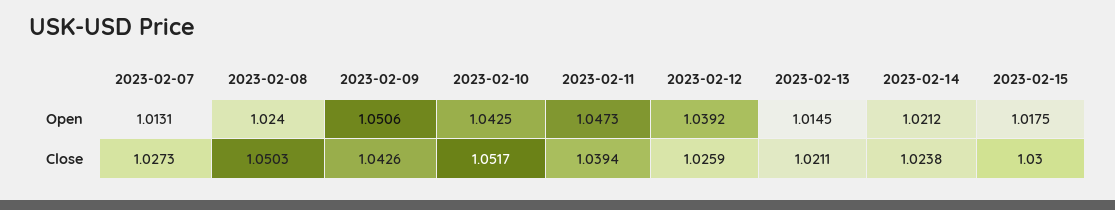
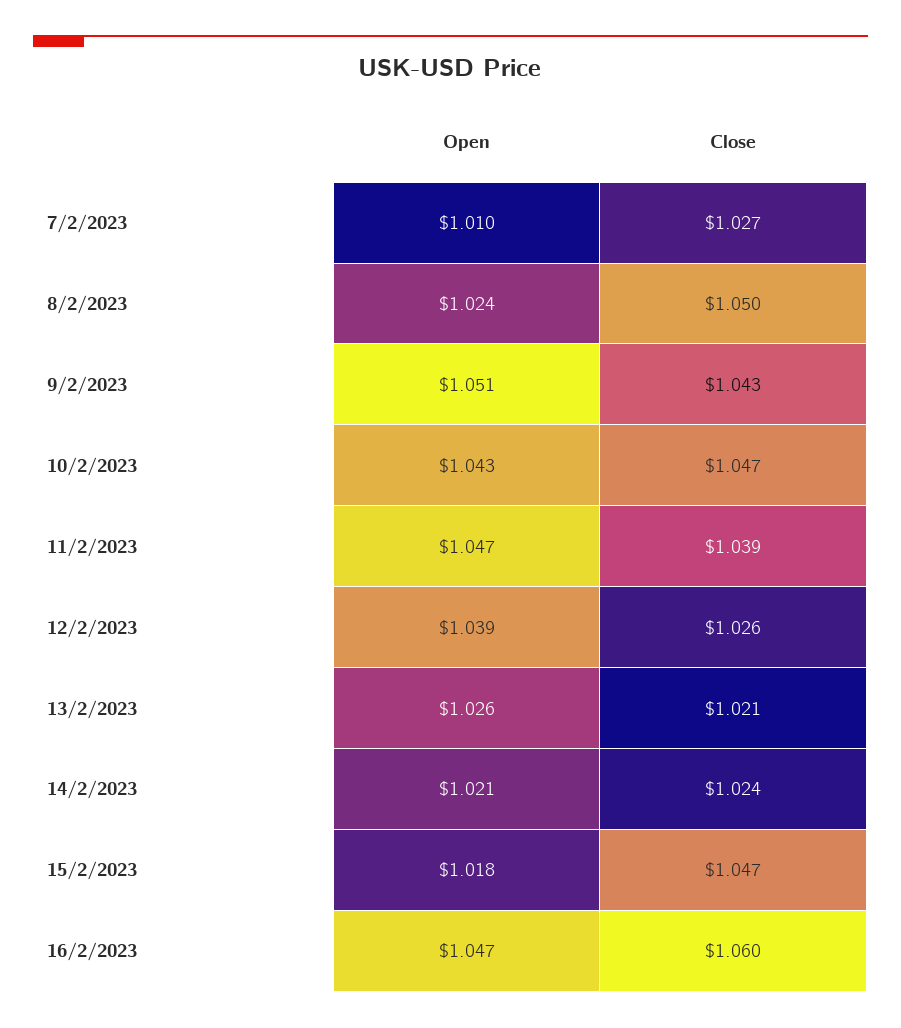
2023-02-07, Open: 1.0131 -> 1.01
2023-02-13, Open: 1.0145 -> 1.026
2023-02-10, Close: 1.0517 -> 1.047
2023-02-15, Close: 1.03 -> 1.047
16/2/2023, Open: none -> 1.047
16/2/2023, Close: none -> 1.06

